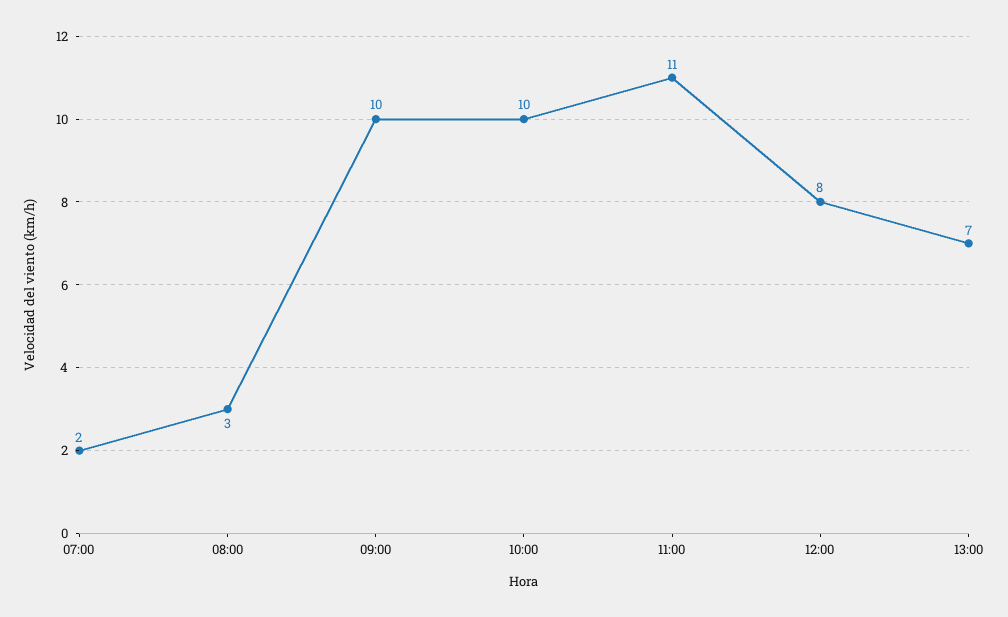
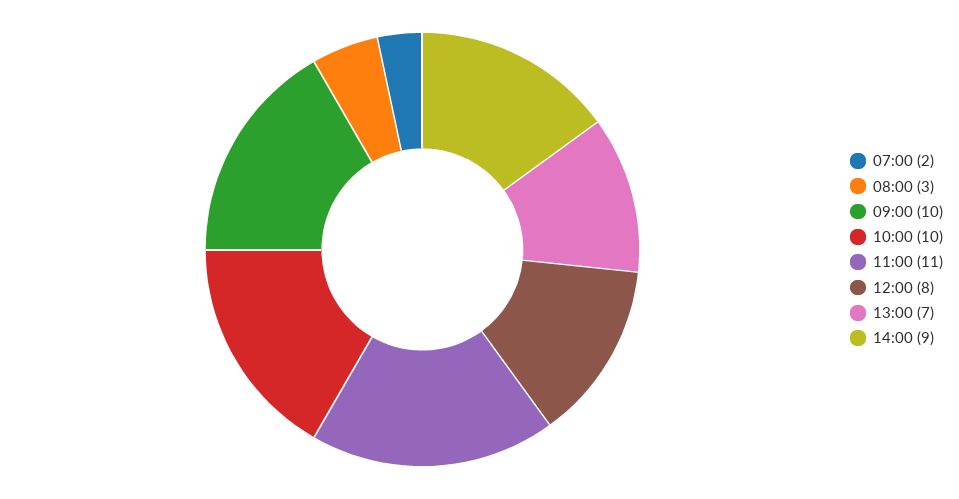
14:00: none -> 9

